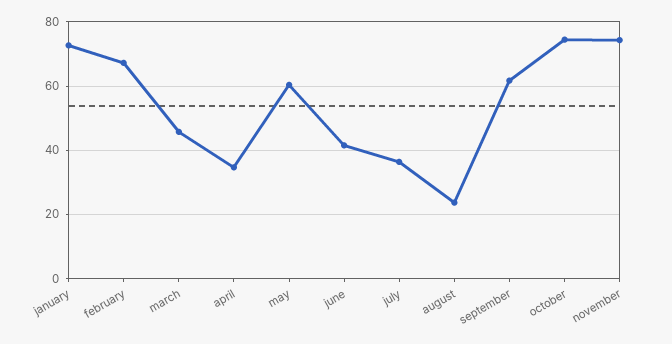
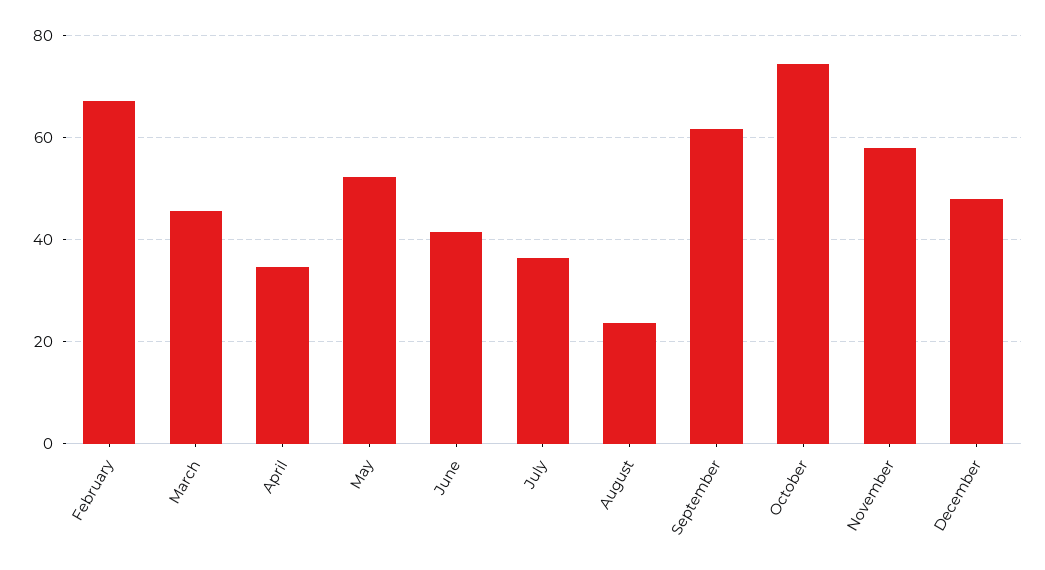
january: 72 -> none
may: 60 -> 52
november: 74 -> 58
December: none -> 48

